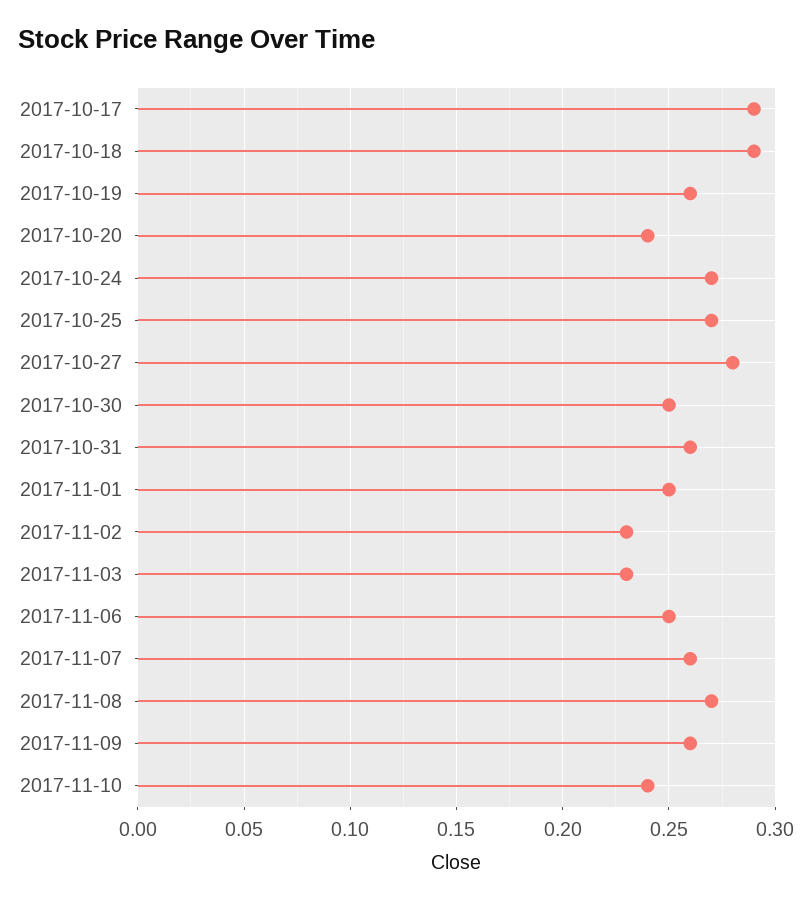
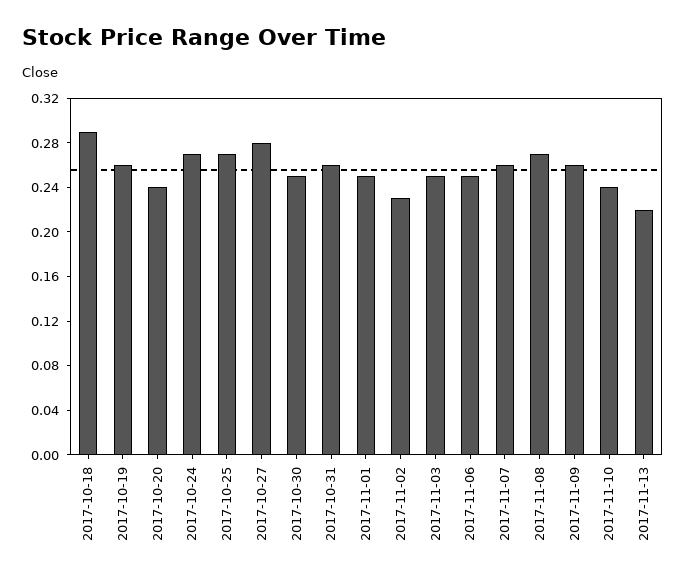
2017-10-17: 0.29 -> none
2017-11-03: 0.23 -> 0.25
2017-11-13: none -> 0.22

